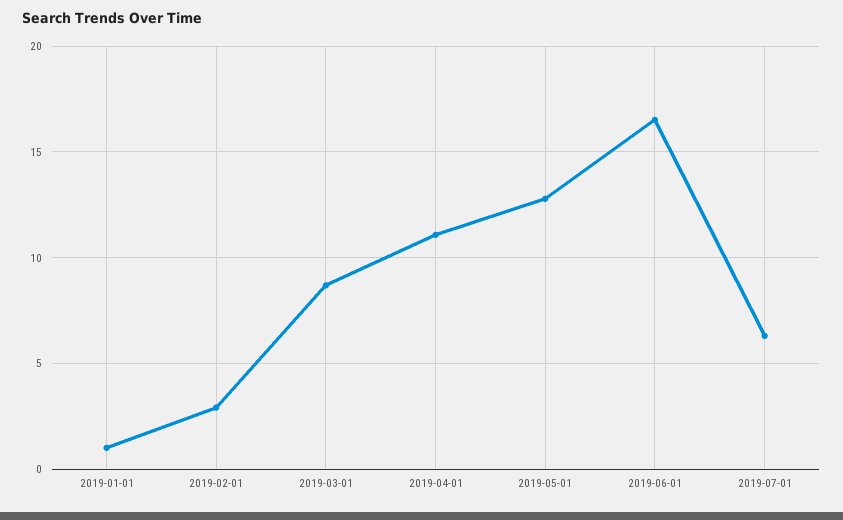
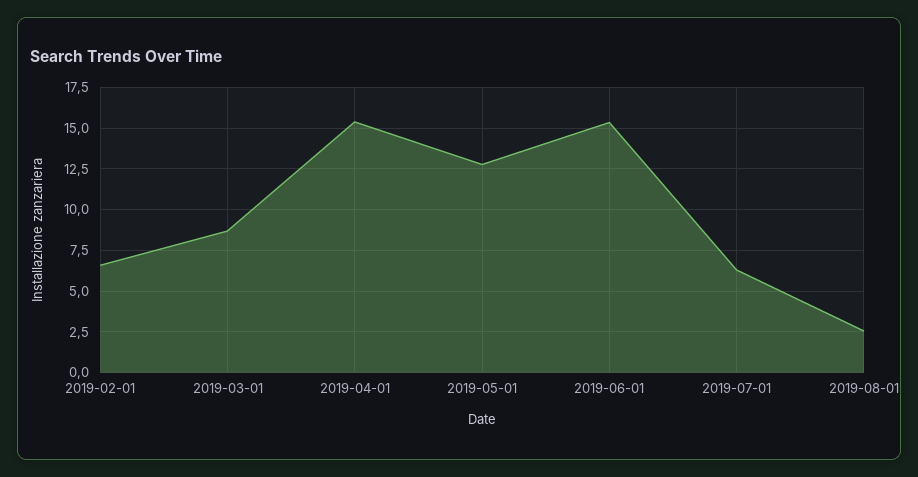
2019-01-01: 1 -> none
2019-02-01: 3 -> 6.5
2019-04-01: 11 -> 15.5
2019-06-01: 16.5 -> 15.5
2019-08-01: none -> 2.5

